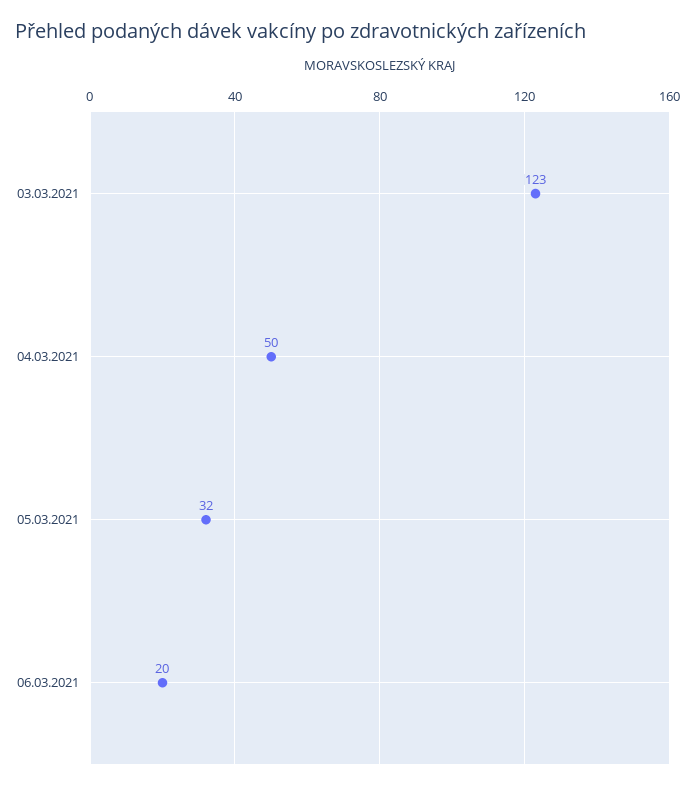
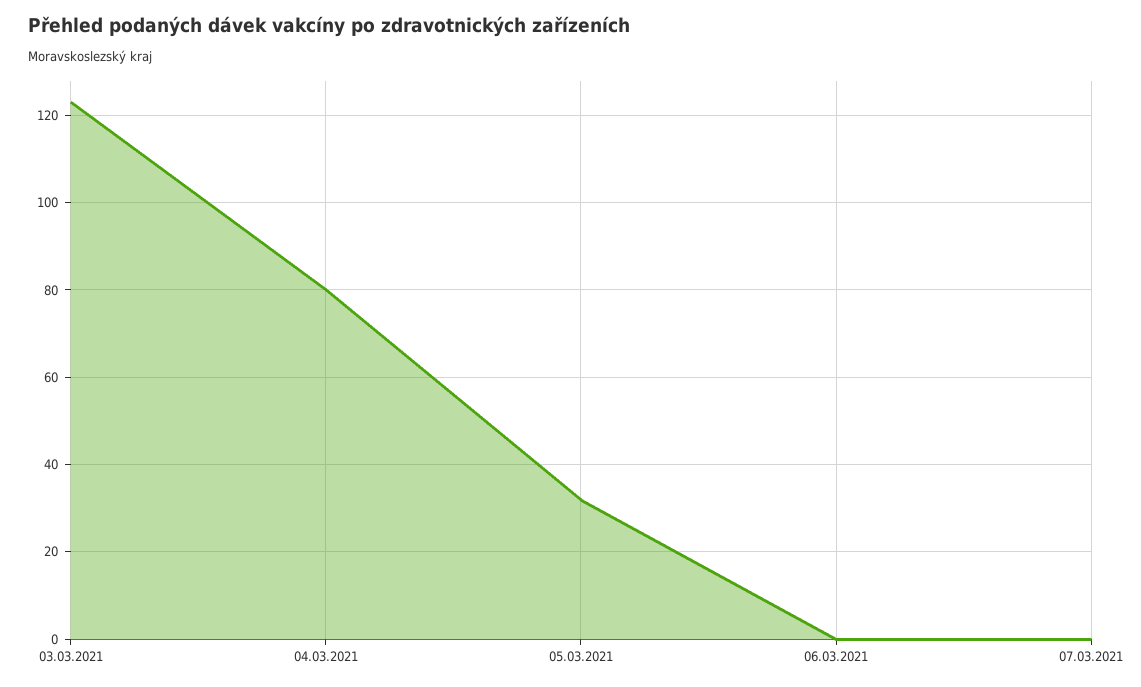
04.03.2021: 50 -> 80
06.03.2021: 20 -> 0
07.03.2021: none -> 0

